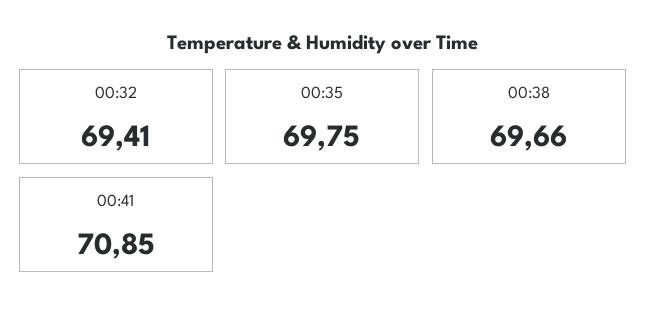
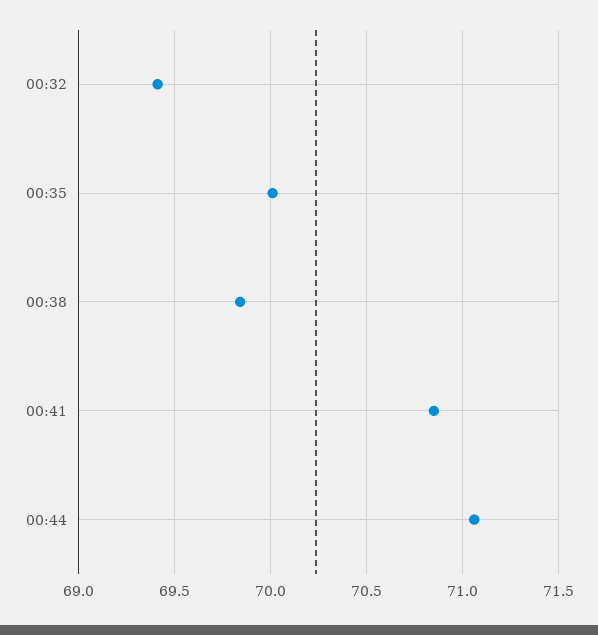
00:35: 69.75 -> 70
00:38: 69.66 -> 69.85
00:44: none -> 71.05

